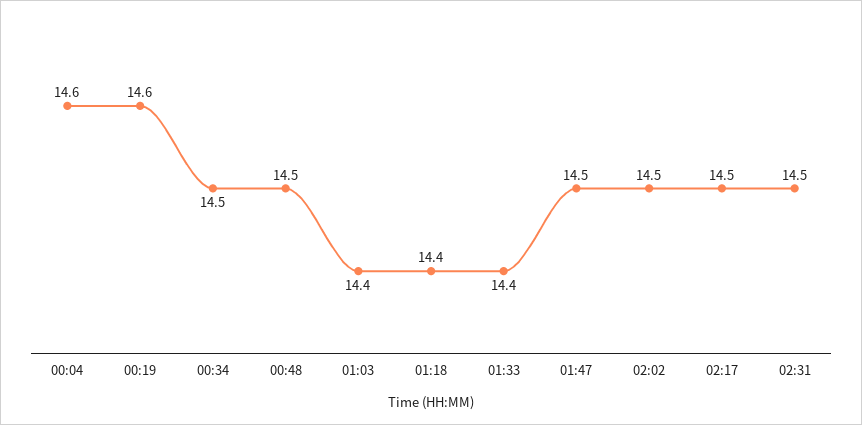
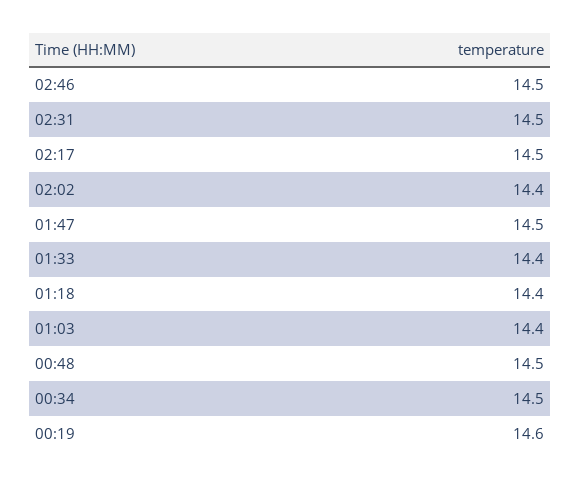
00:04: 14.6 -> none
02:02: 14.5 -> 14.4
02:46: none -> 14.5

